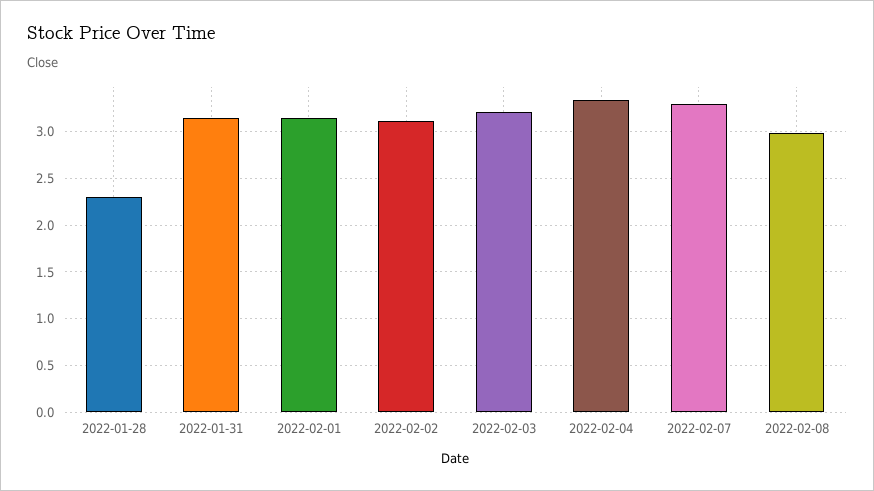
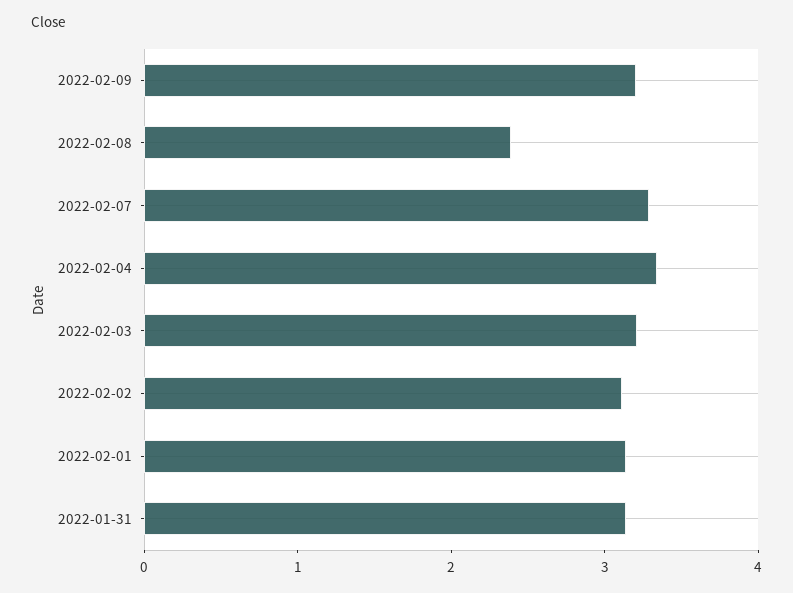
2022-01-28: 2.3 -> none
2022-02-08: 3 -> 2.4
2022-02-09: none -> 3.2

